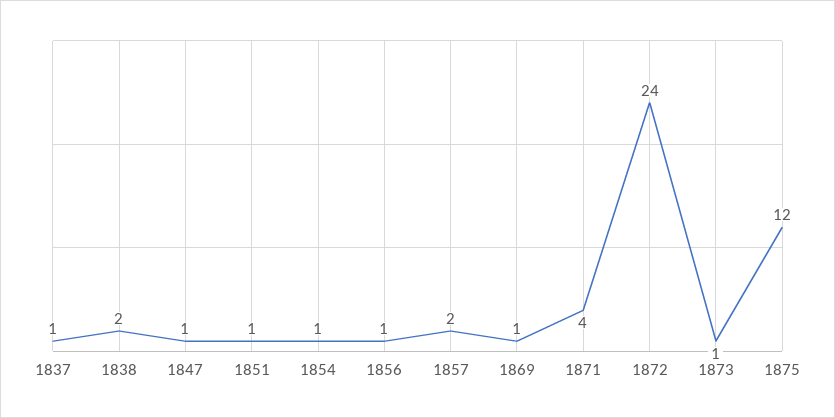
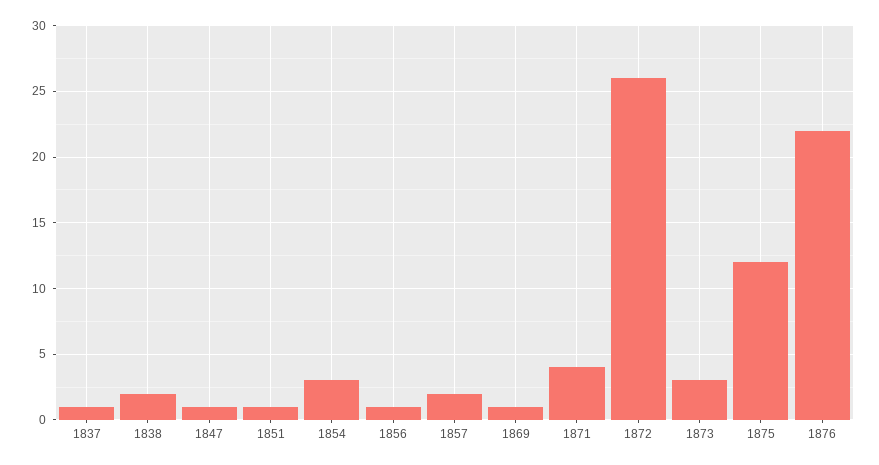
1854: 1 -> 3
1872: 24 -> 26
1873: 1 -> 3
1876: none -> 22

